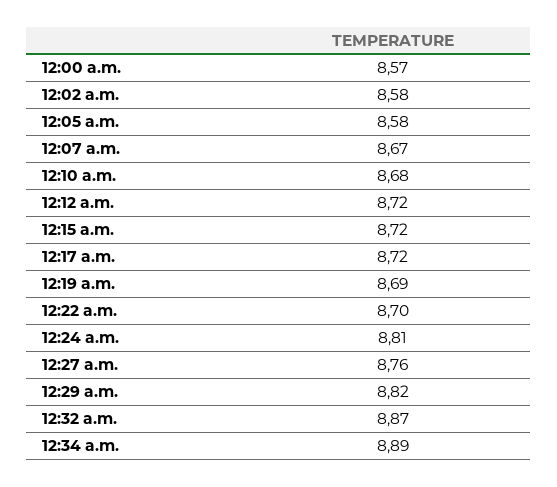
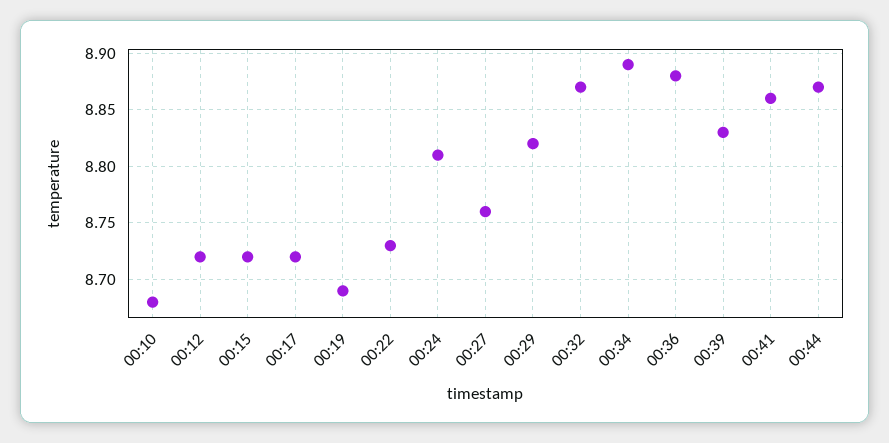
12:00 a.m.: 8.57 -> none
12:02 a.m.: 8.58 -> none
12:05 a.m.: 8.58 -> none
12:07 a.m.: 8.67 -> none
12:22 a.m.: 8.7 -> 8.73
00:36: none -> 8.88
00:39: none -> 8.83
00:41: none -> 8.86
00:44: none -> 8.87

